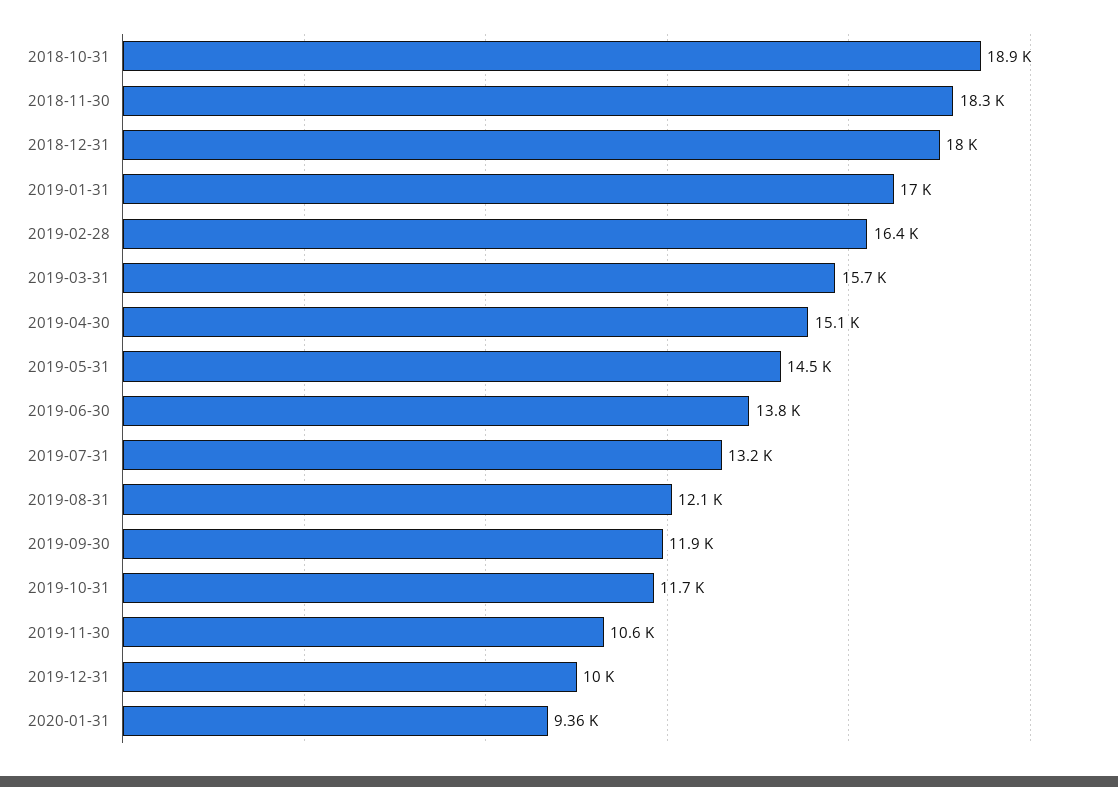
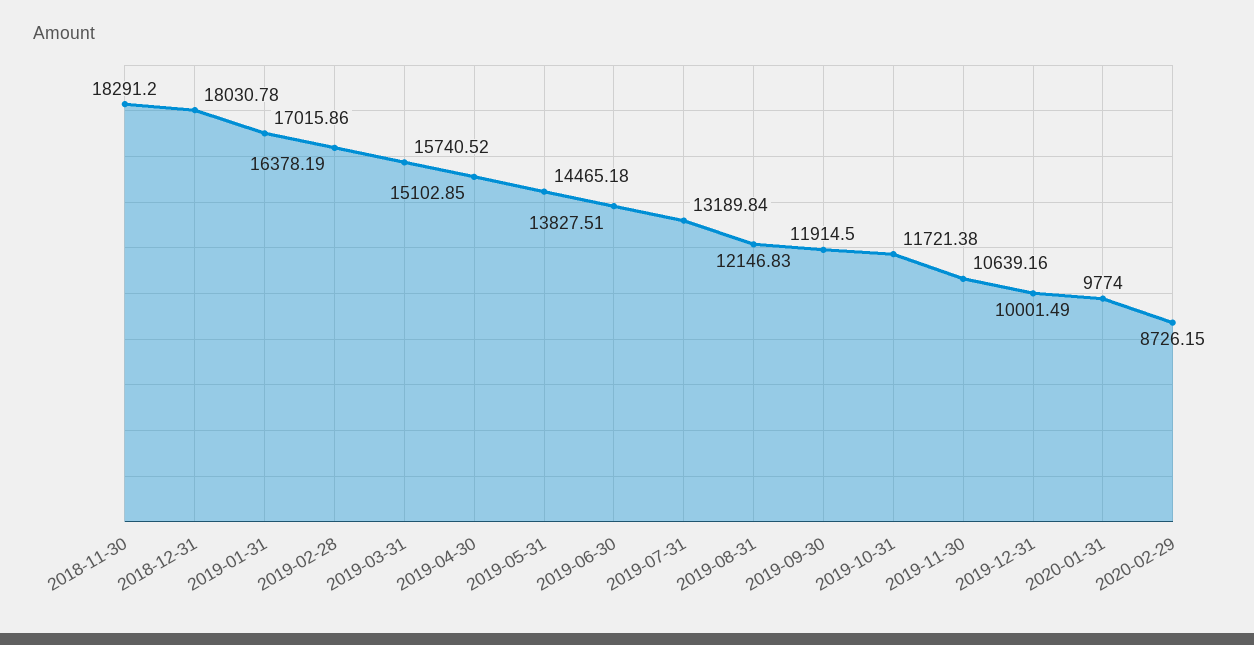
2018-10-31: 18900 -> none
2020-01-31: 9360 -> 9774
2020-02-29: none -> 8726.15

